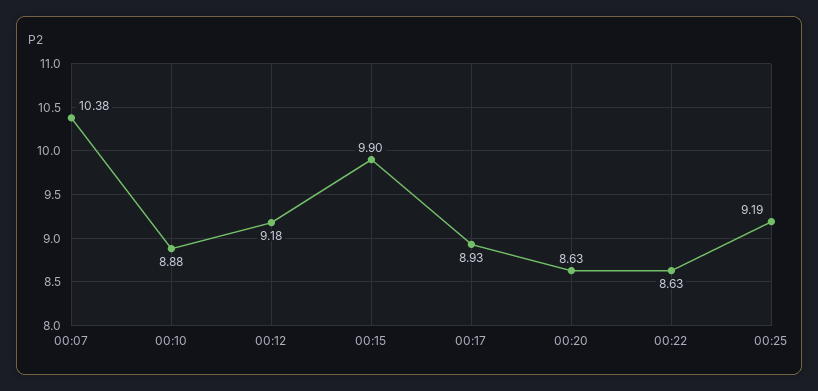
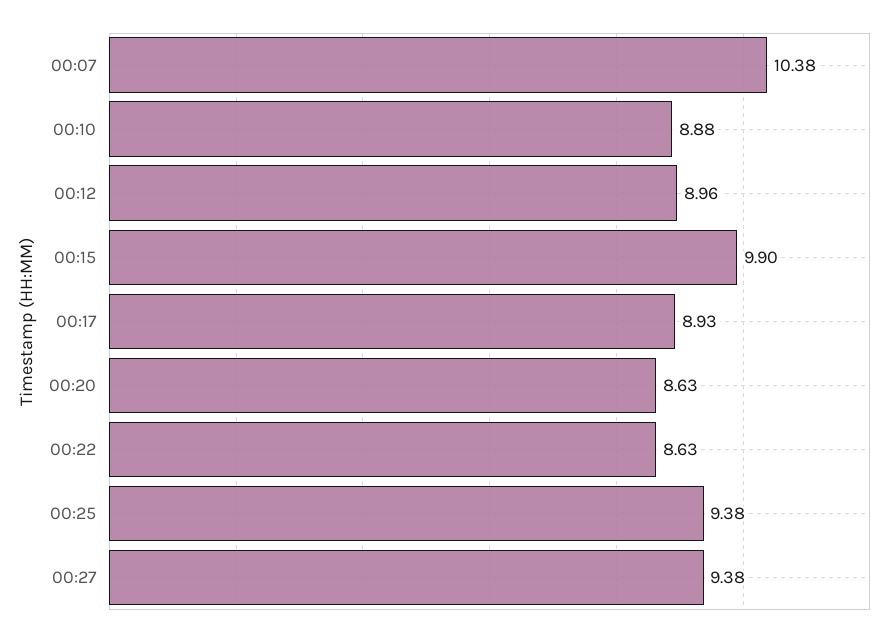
00:12: 9.18 -> 8.96
00:25: 9.19 -> 9.38
00:27: none -> 9.38

